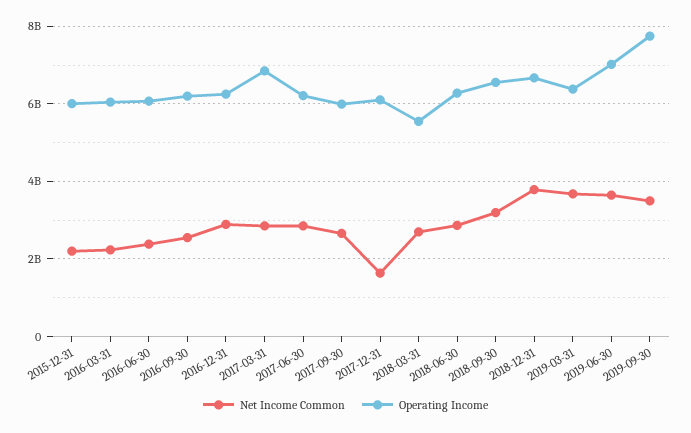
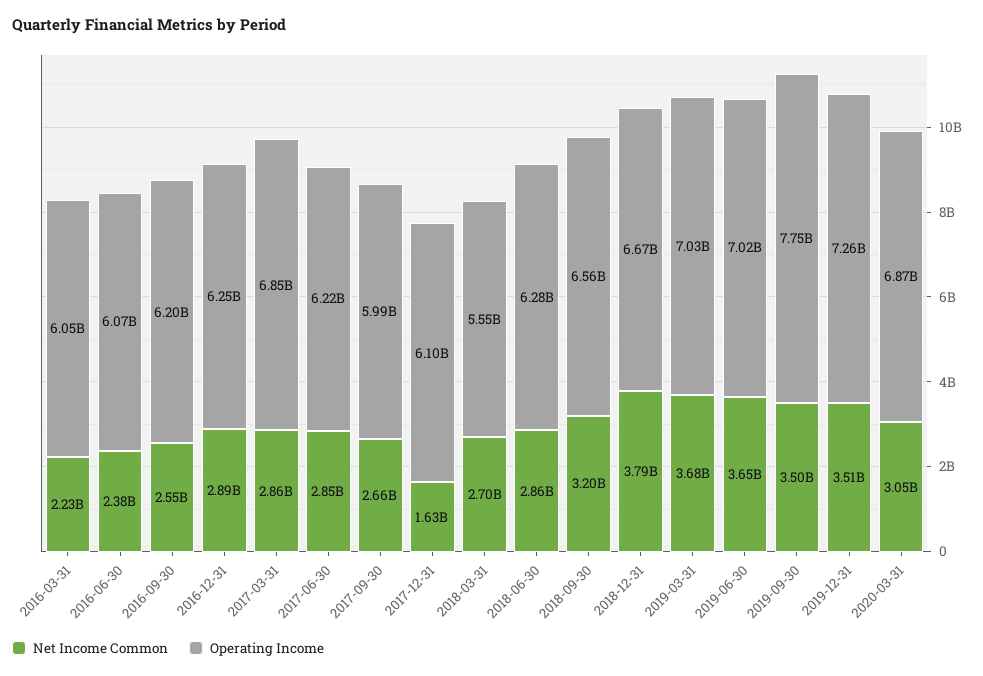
Net Income Common, 2015-12-31: 2200000000 -> none
Operating Income, 2015-12-31: 6000000000 -> none
Operating Income, 2019-03-31: 6400000000 -> 7030000000
Net Income Common, 2019-12-31: none -> 3510000000
Operating Income, 2019-12-31: none -> 7260000000
Net Income Common, 2020-03-31: none -> 3050000000
Operating Income, 2020-03-31: none -> 6870000000

